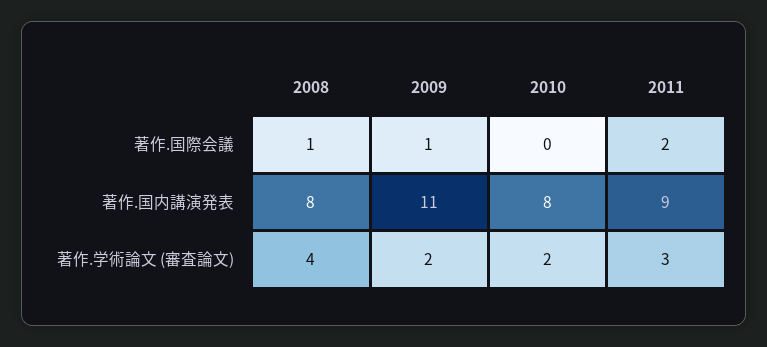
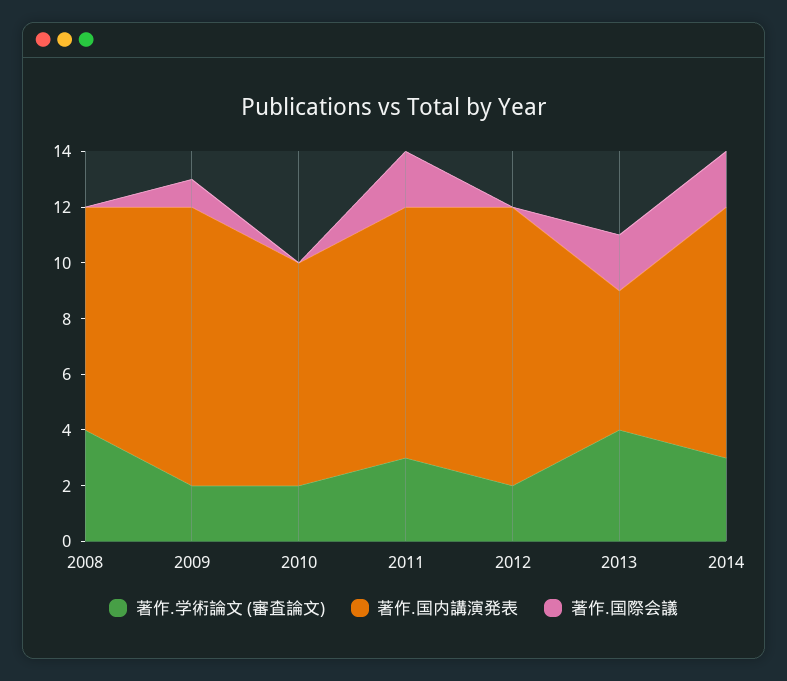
著作.国際会議, 2008: 1 -> 0
著作.国内講演発表, 2009: 11 -> 10
著作.学術論文 (審査論文), 2012: none -> 2
著作.国内講演発表, 2012: none -> 10
著作.国際会議, 2012: none -> 0
著作.学術論文 (審査論文), 2013: none -> 4
著作.国内講演発表, 2013: none -> 5
著作.国際会議, 2013: none -> 2
著作.学術論文 (審査論文), 2014: none -> 3
著作.国内講演発表, 2014: none -> 9
著作.国際会議, 2014: none -> 2

